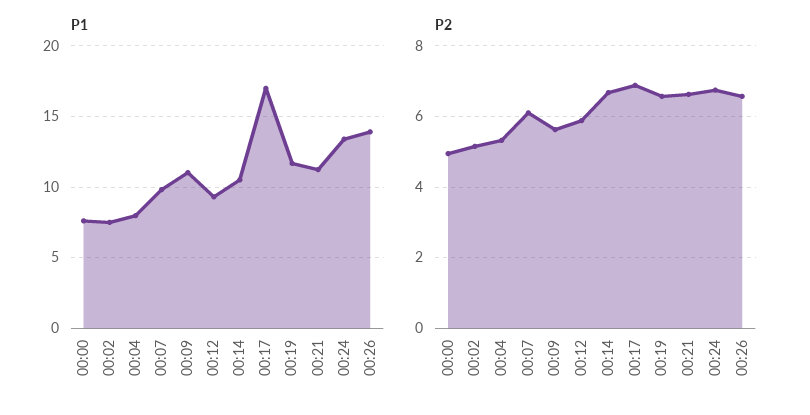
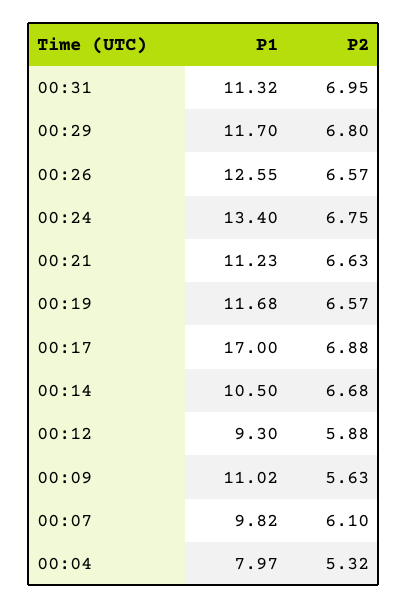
P1, 00:00: 7.5 -> none
P1, 00:02: 7.5 -> none
P1, 00:26: 14 -> 12.55
P2, 00:00: 5 -> none
P2, 00:02: 5.2 -> none
P1, 00:31: none -> 11.32
P2, 00:31: none -> 6.95
P1, 00:29: none -> 11.7
P2, 00:29: none -> 6.8

